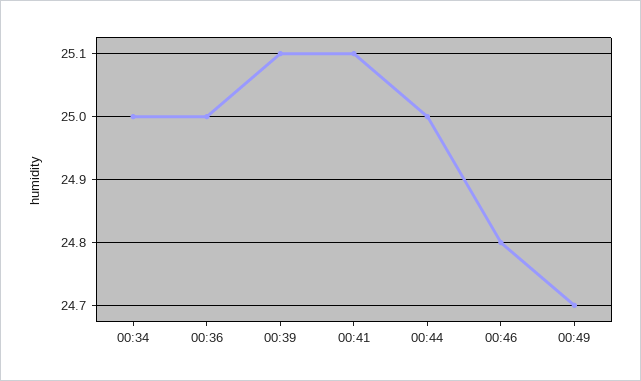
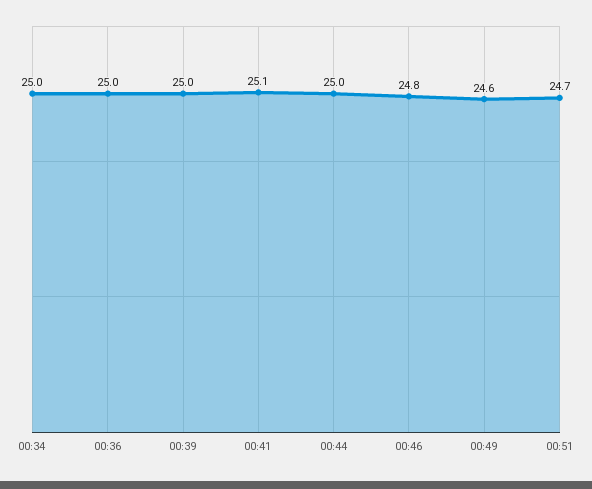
00:39: 25.1 -> 25
00:49: 24.7 -> 24.6
00:51: none -> 24.7

